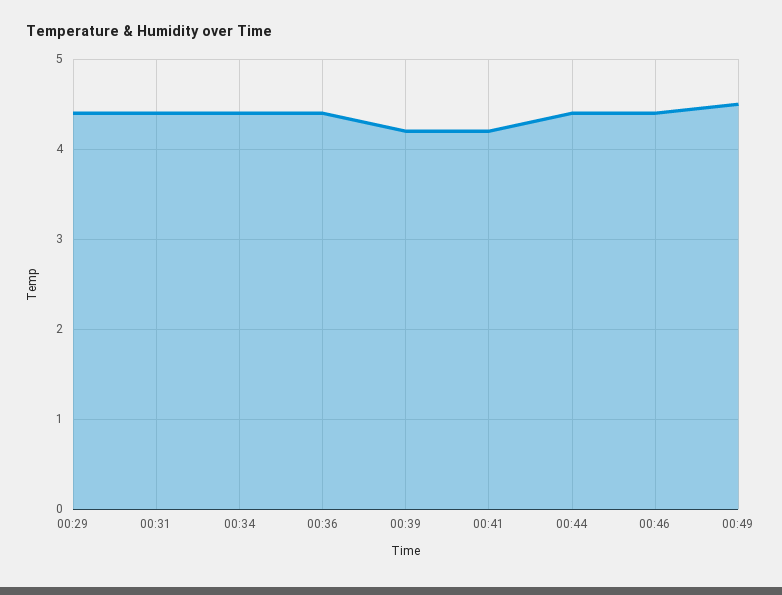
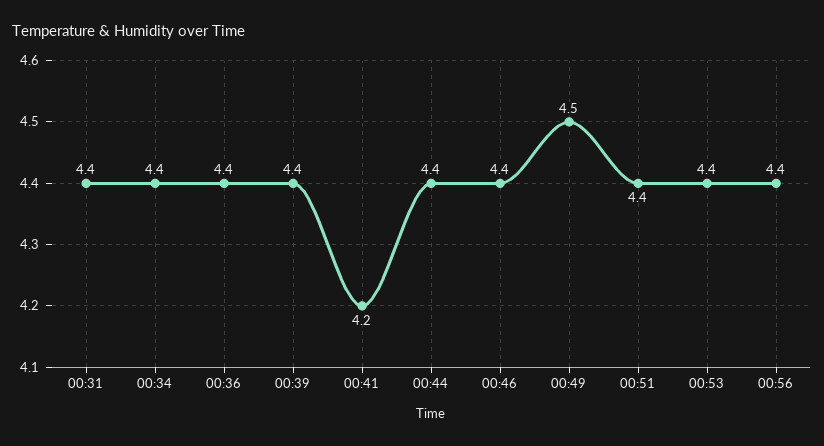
00:29: 4.4 -> none
00:39: 4.2 -> 4.4
00:51: none -> 4.4
00:53: none -> 4.4
00:56: none -> 4.4

